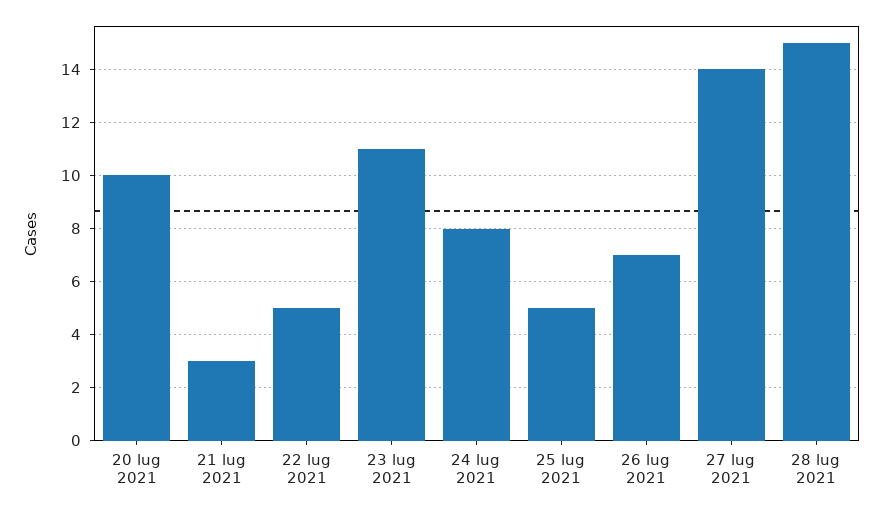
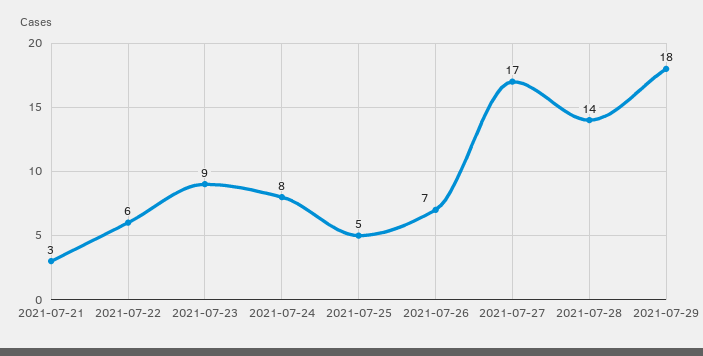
20 lug 2021: 10 -> none
22 lug 2021: 5 -> 6
23 lug 2021: 11 -> 9
27 lug 2021: 14 -> 17
28 lug 2021: 15 -> 14
2021-07-29: none -> 18

